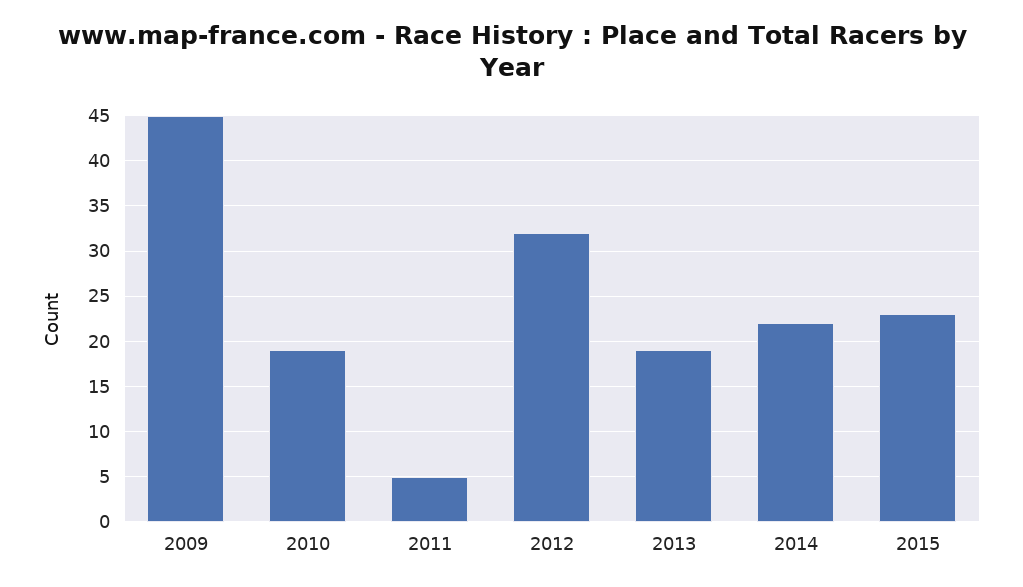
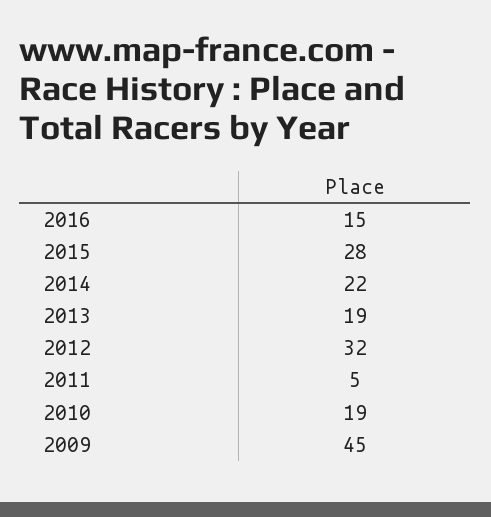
2015: 23 -> 28
2016: none -> 15

